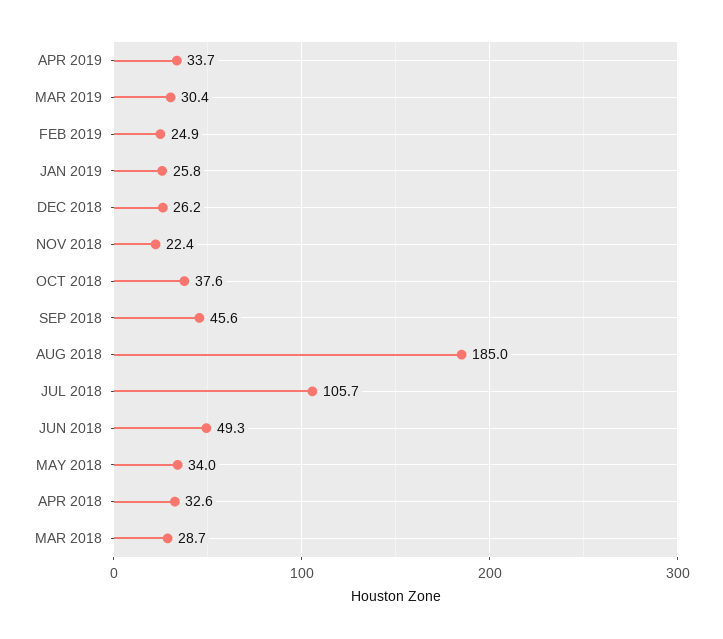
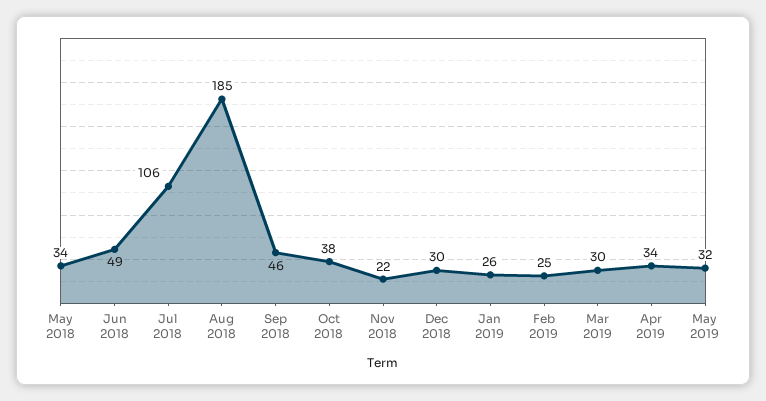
DEC 2018: 26.2 -> 30
APR 2018: 32.6 -> none
MAR 2018: 28.7 -> none
May 2019: none -> 32

